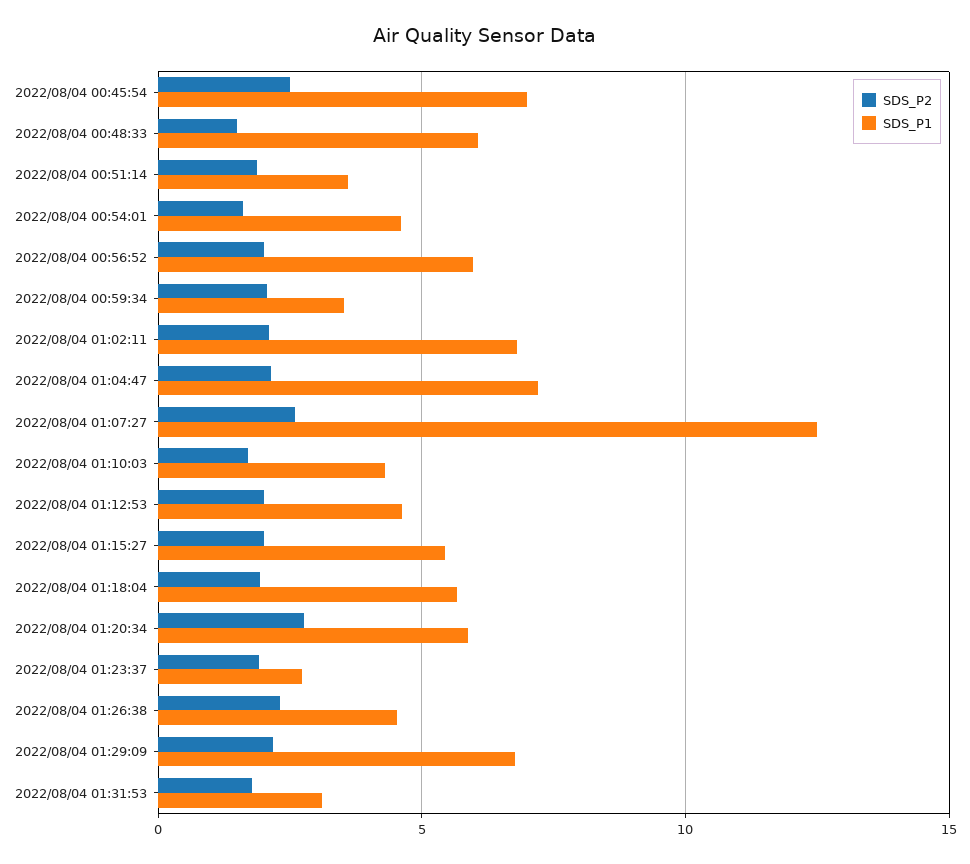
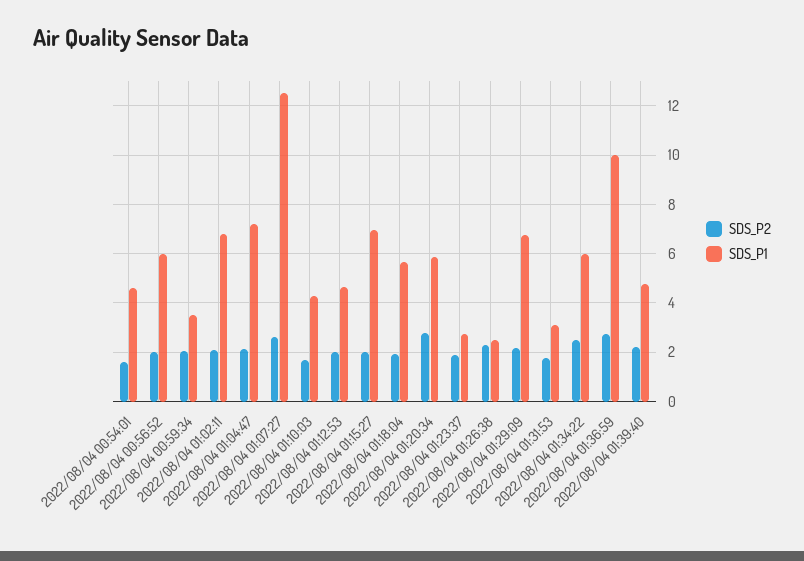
SDS_P2, 2022/08/04 00:45:54: 2.5 -> none
SDS_P1, 2022/08/04 00:45:54: 7 -> none
SDS_P2, 2022/08/04 00:48:33: 1.5 -> none
SDS_P1, 2022/08/04 00:48:33: 6 -> none
SDS_P2, 2022/08/04 00:51:14: 2 -> none
SDS_P1, 2022/08/04 00:51:14: 3.5 -> none
SDS_P1, 2022/08/04 01:15:27: 5.5 -> 7
SDS_P1, 2022/08/04 01:26:38: 4.5 -> 2.5
SDS_P2, 2022/08/04 01:34:22: none -> 2.5
SDS_P1, 2022/08/04 01:34:22: none -> 6
SDS_P2, 2022/08/04 01:36:59: none -> 2.75
SDS_P1, 2022/08/04 01:36:59: none -> 10
SDS_P2, 2022/08/04 01:39:40: none -> 2.25
SDS_P1, 2022/08/04 01:39:40: none -> 4.75

